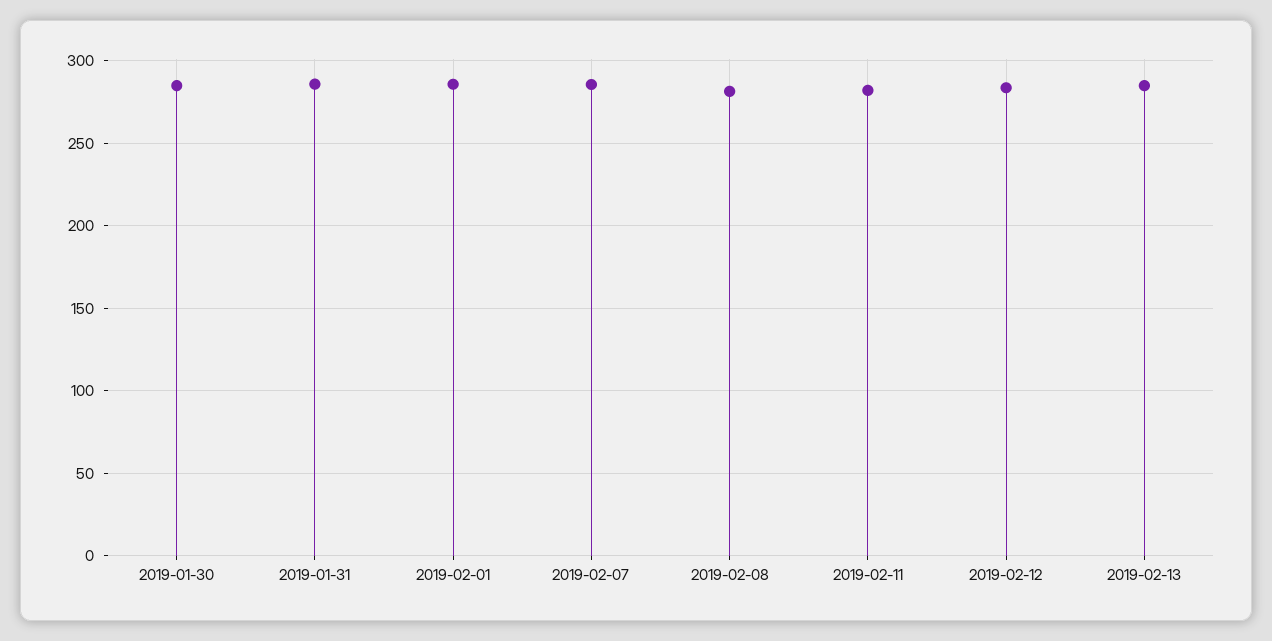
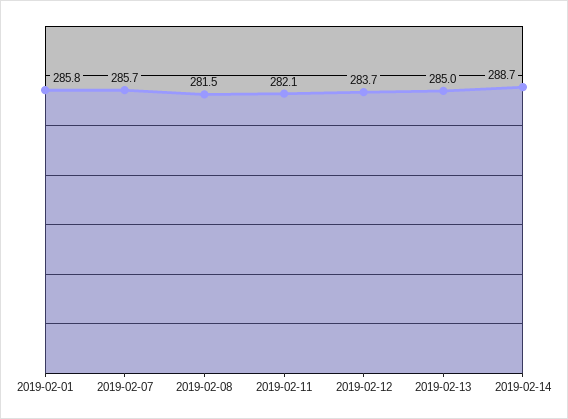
2019-01-30: 285 -> none
2019-01-31: 285 -> none
2019-02-14: none -> 288.7

